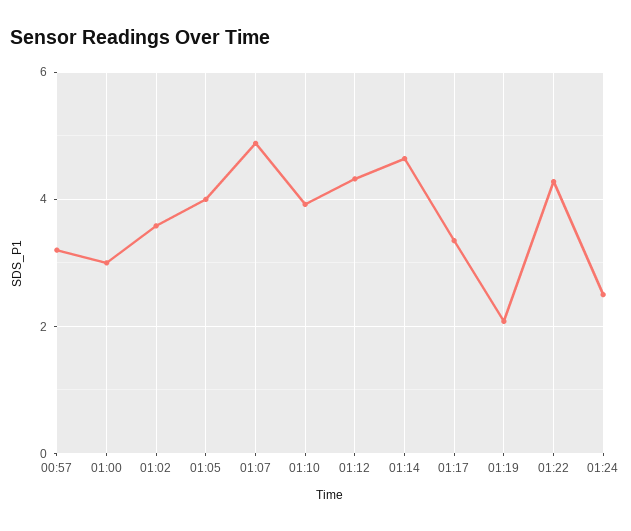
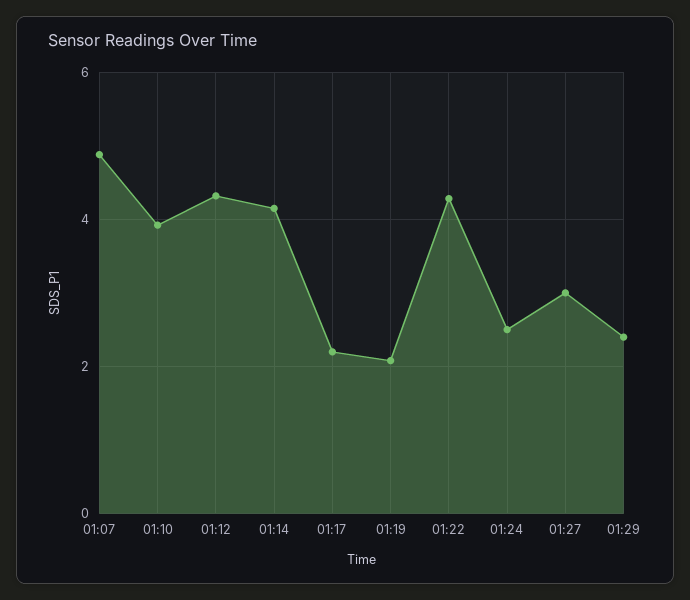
00:57: 3.2 -> none
01:00: 3 -> none
01:02: 3.6 -> none
01:05: 4 -> none
01:14: 4.6 -> 4.2
01:17: 3.4 -> 2.2
01:27: none -> 3
01:29: none -> 2.4

